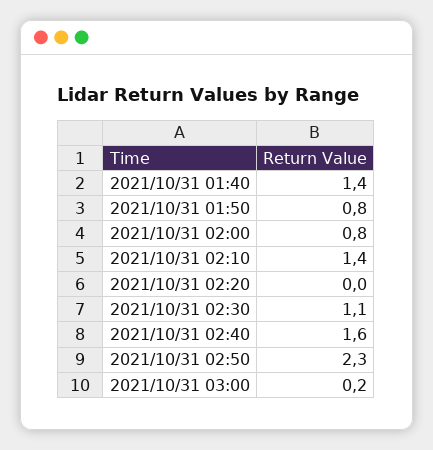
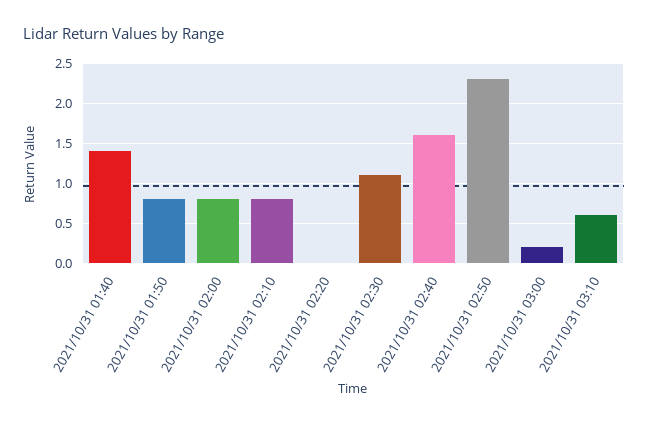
2021/10/31 02:10: 1.4 -> 0.8
2021/10/31 03:10: none -> 0.6

